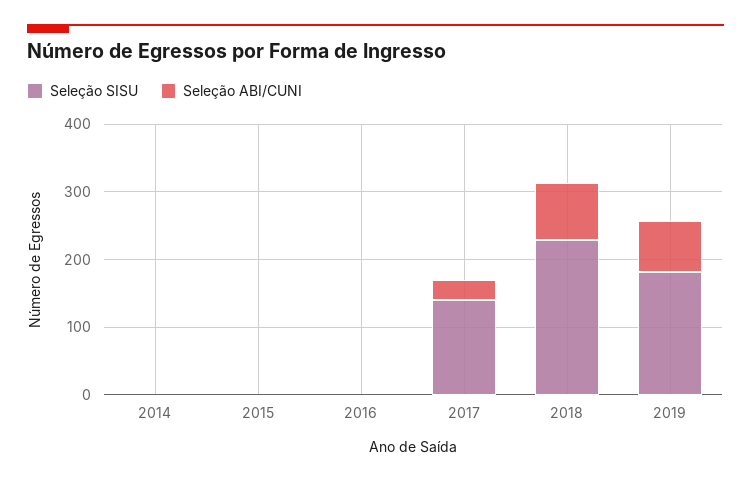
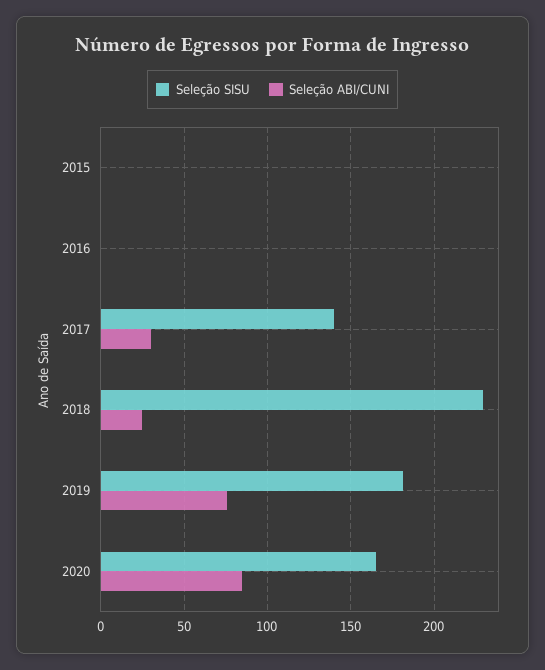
Seleção SISU, 2014: 0 -> none
Seleção ABI/CUNI, 2014: 0 -> none
Seleção ABI/CUNI, 2018: 80 -> 25
Seleção SISU, 2020: none -> 165
Seleção ABI/CUNI, 2020: none -> 85

